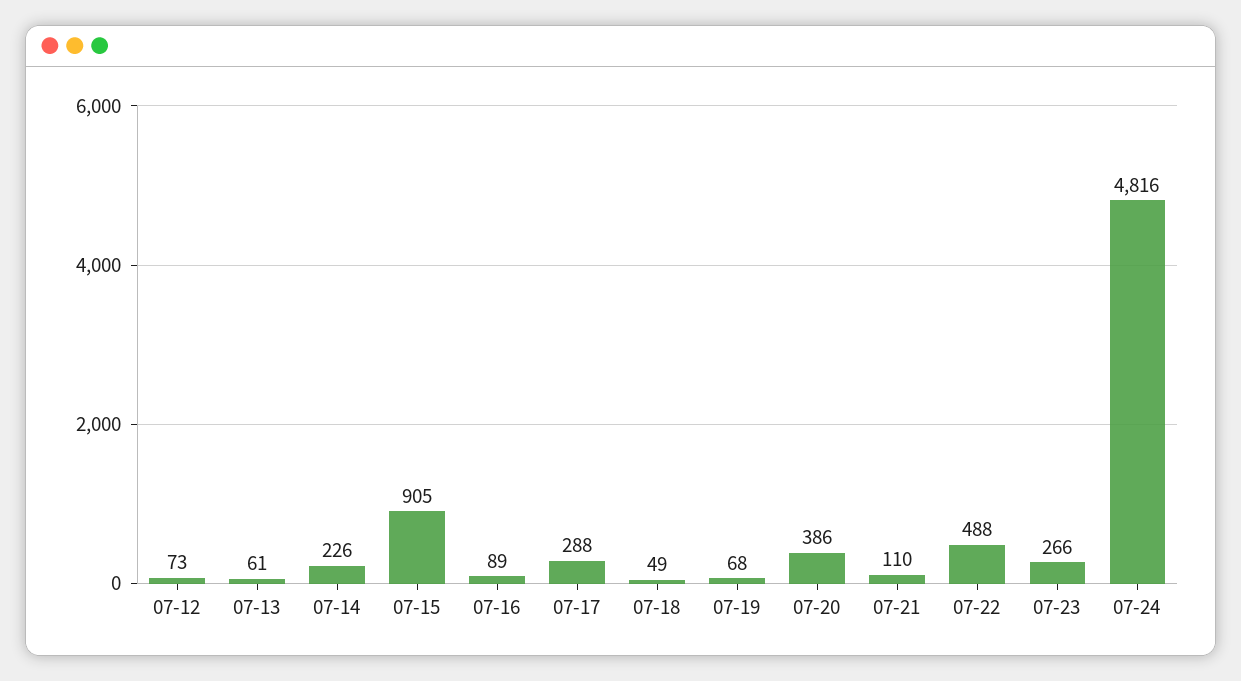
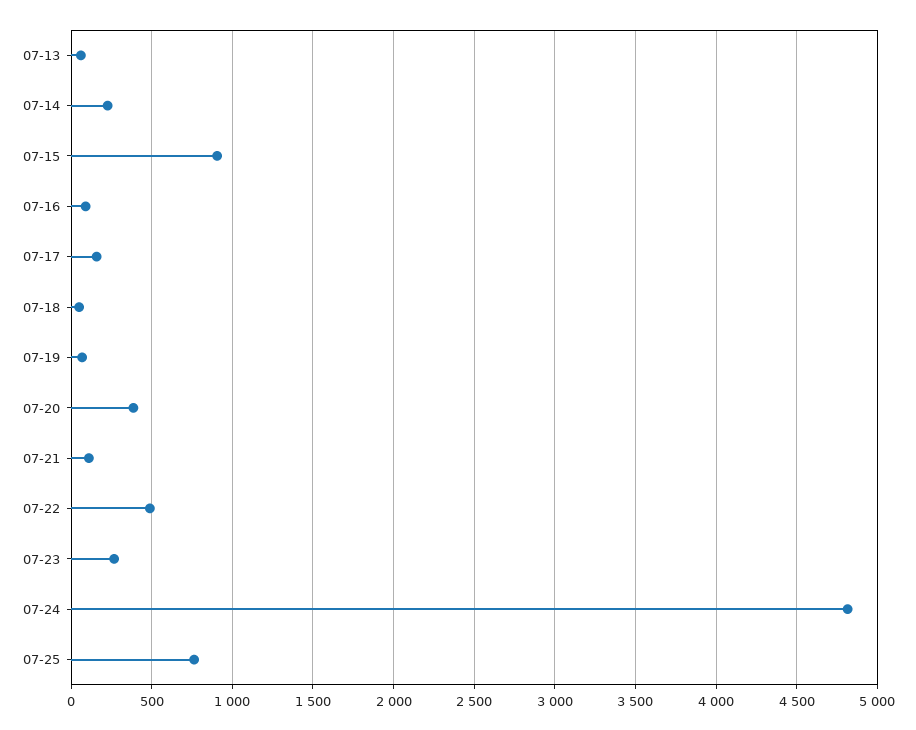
07-12: 73 -> none
07-17: 288 -> 150
07-25: none -> 750

